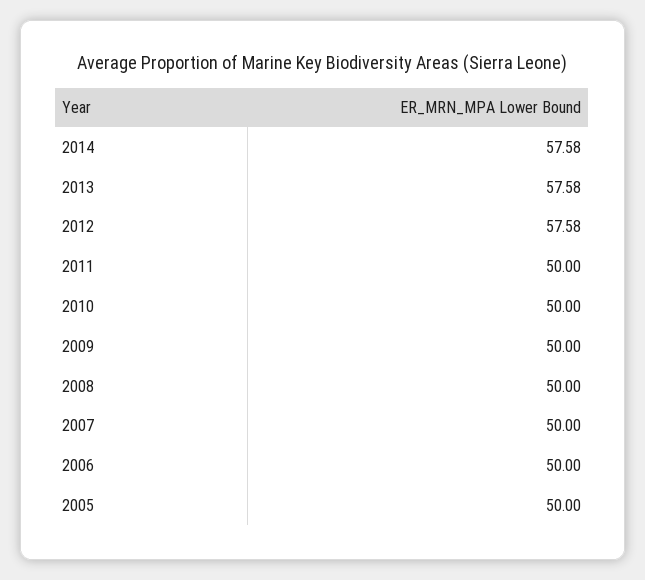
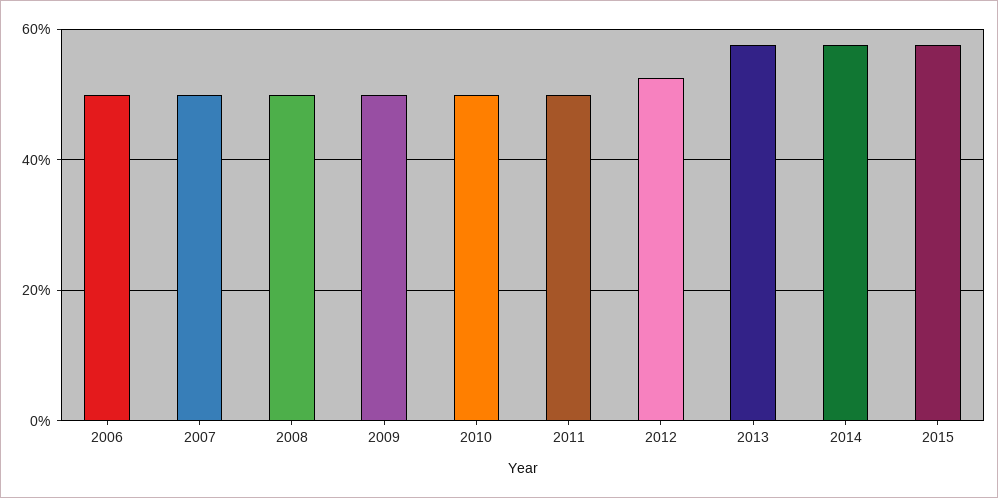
2012: 57.58 -> 52
2005: 50 -> none
2015: none -> 58

